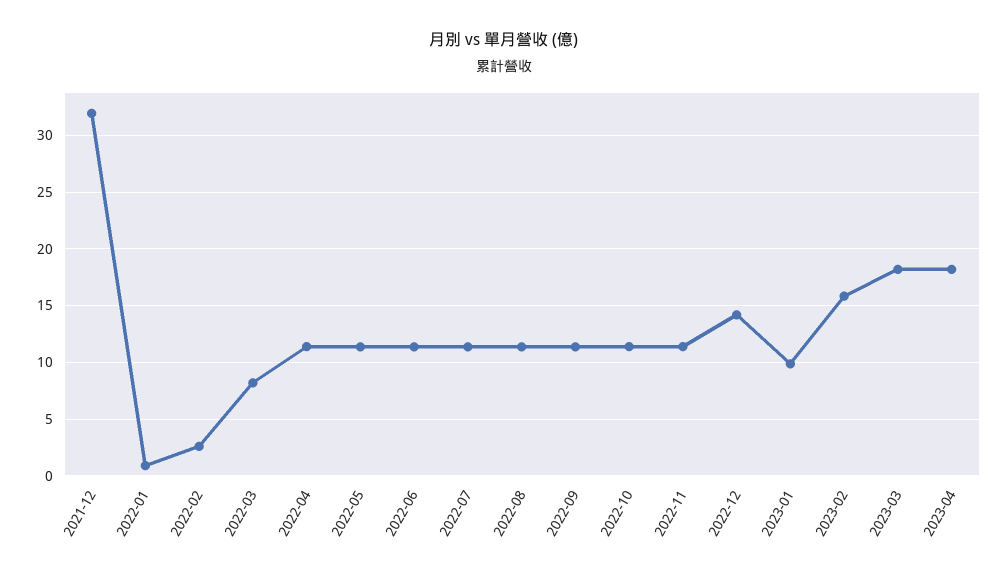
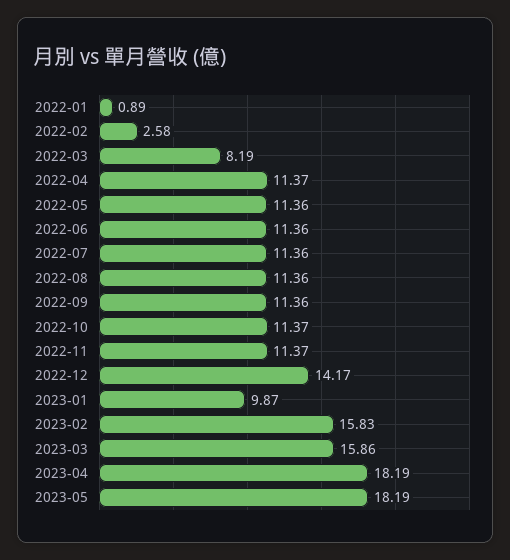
2021-12: 32 -> none
2023-03: 18 -> 15.86
2023-05: none -> 18.19

